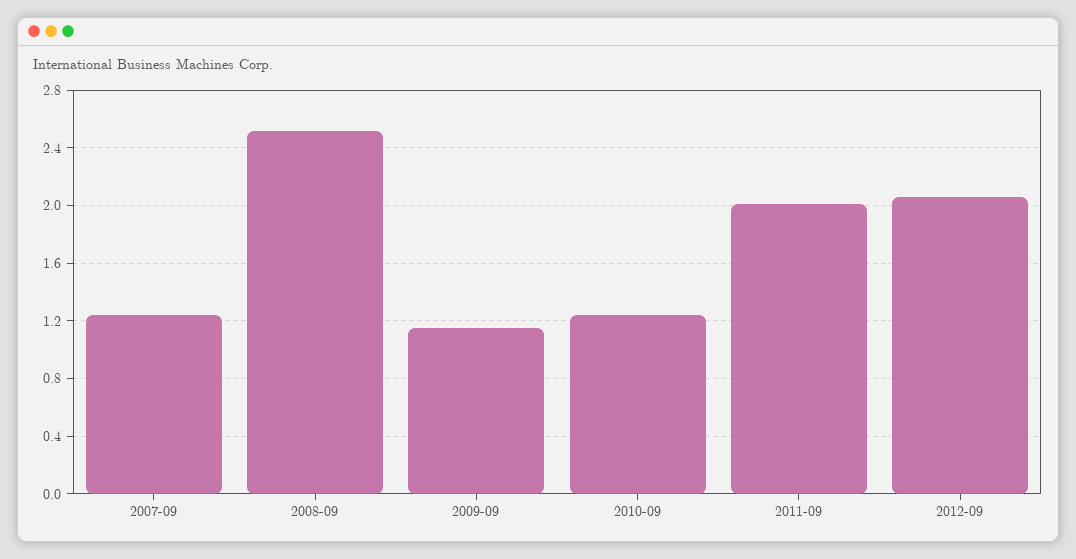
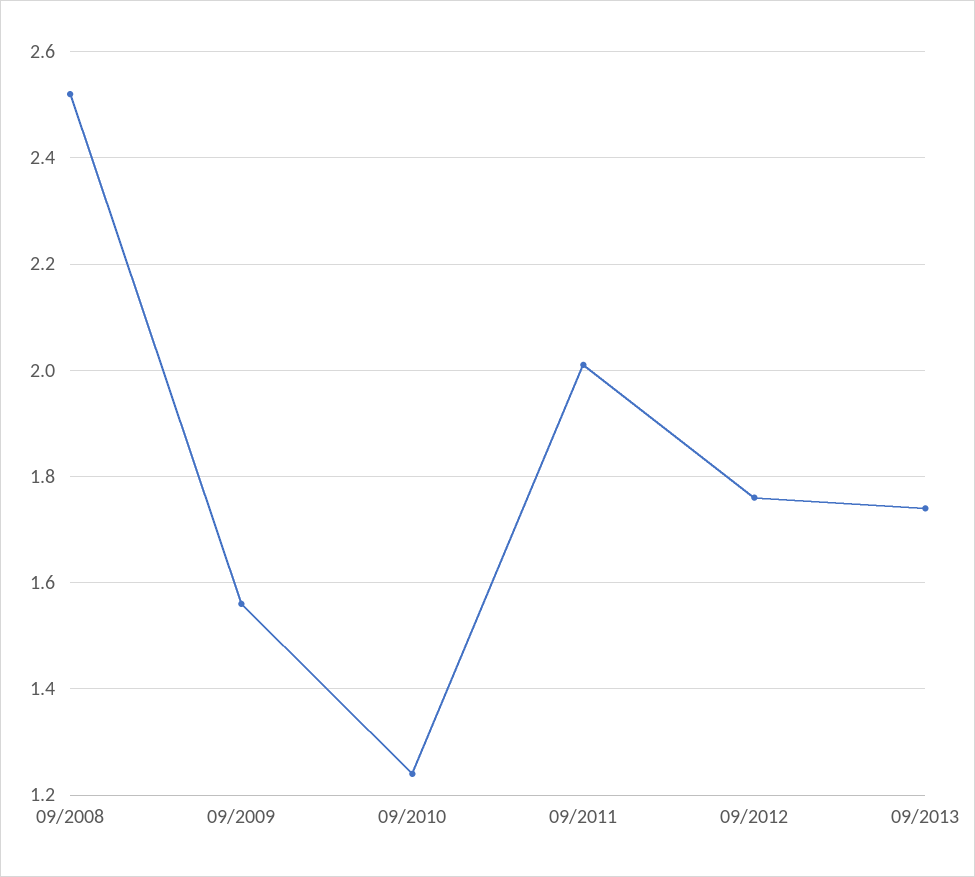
2007-09: 1.25 -> none
2009-09: 1.15 -> 1.55
2012-09: 2.05 -> 1.75
09/2013: none -> 1.75

